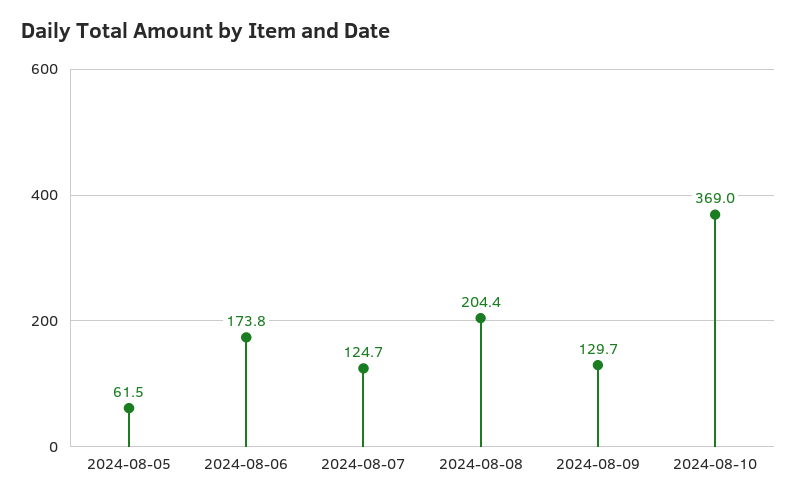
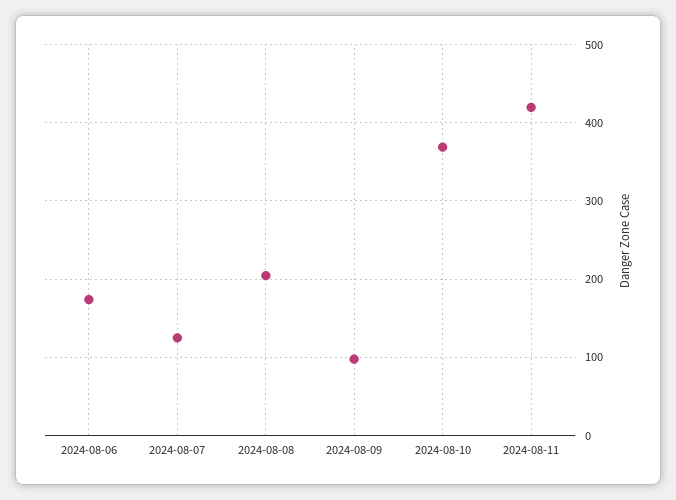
2024-08-05: 61.5 -> none
2024-08-09: 129.7 -> 100
2024-08-11: none -> 420

